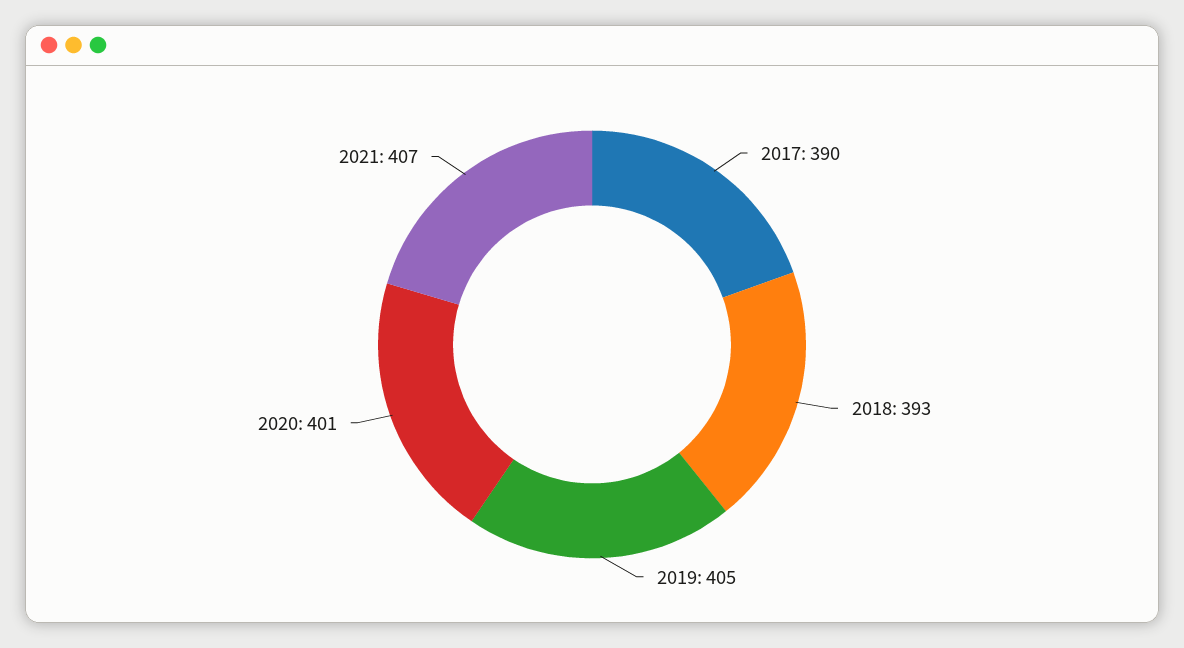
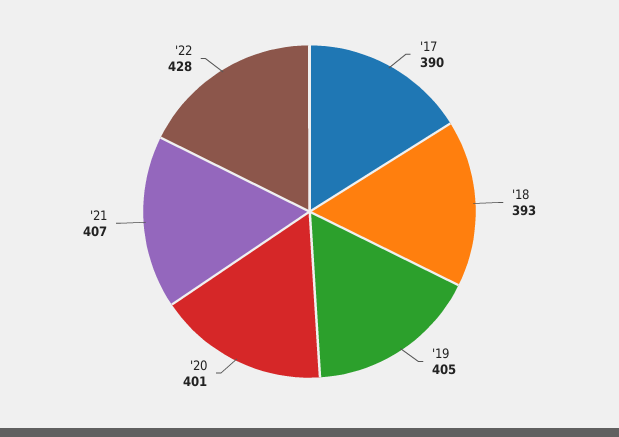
'22: none -> 428

